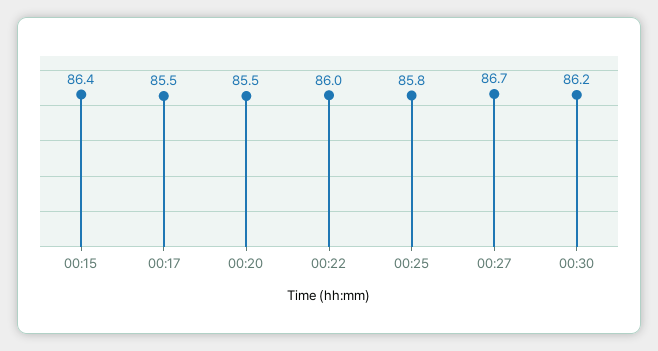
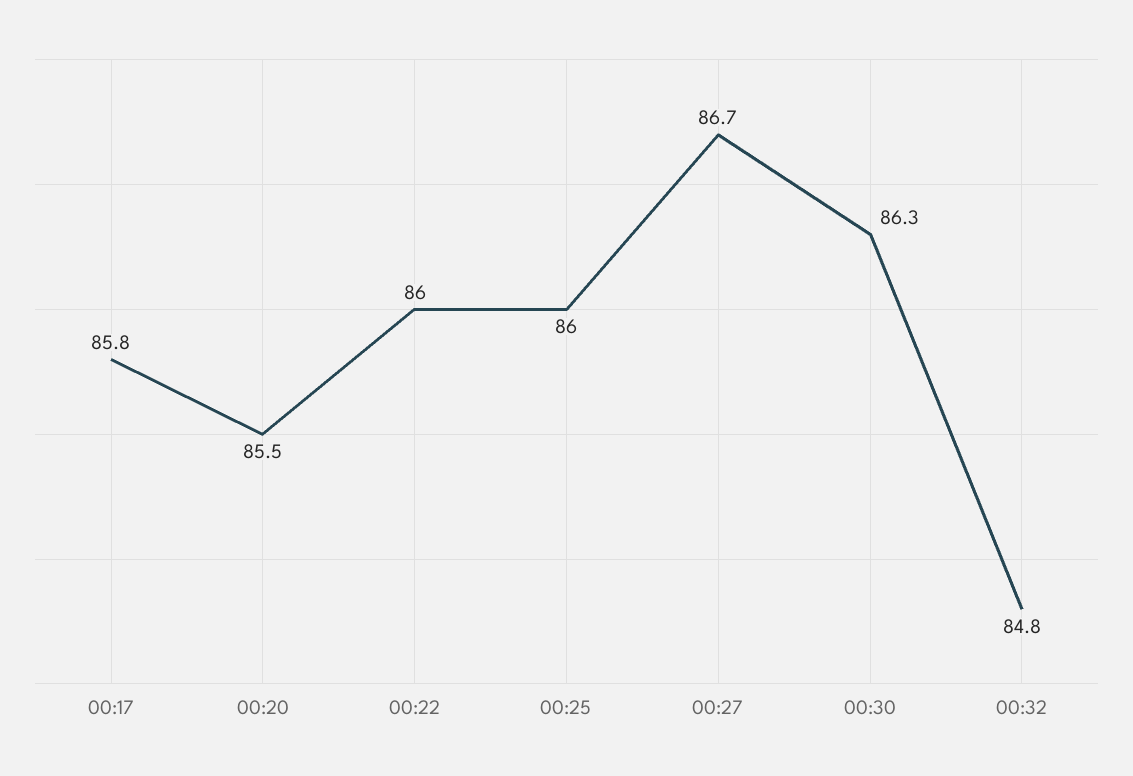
00:15: 86.4 -> none
00:17: 85.5 -> 85.8
00:25: 85.8 -> 86
00:30: 86.2 -> 86.3
00:32: none -> 84.8

